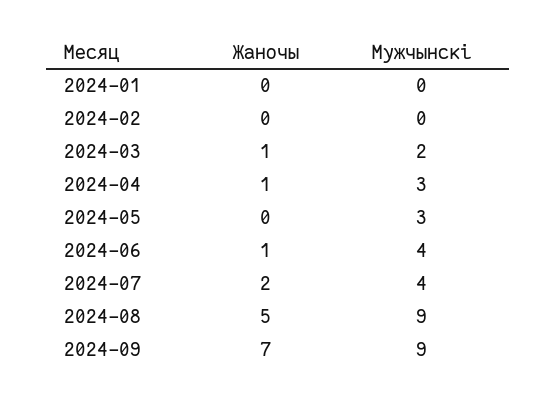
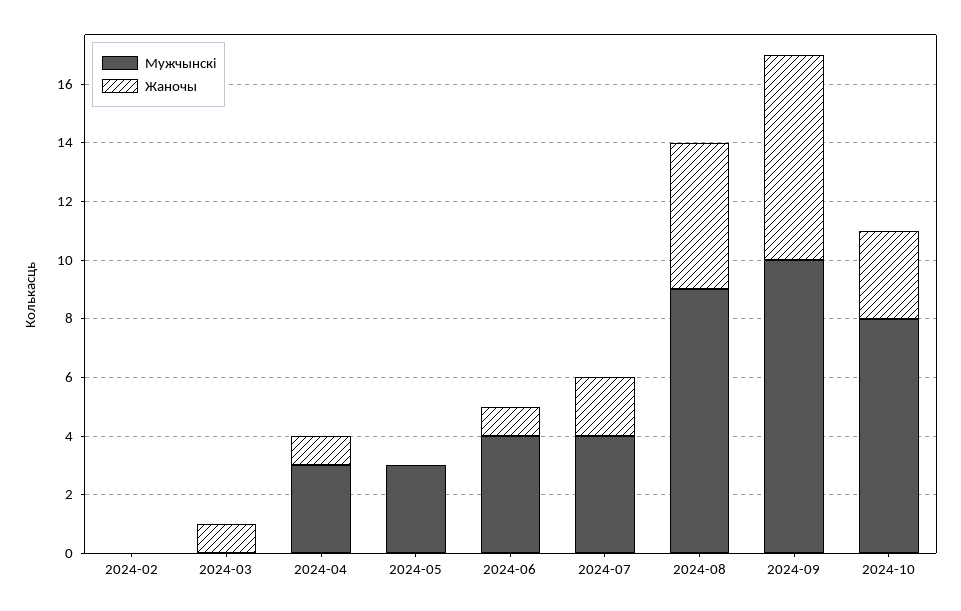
Жаночы, 2024-01: 0 -> none
Мужчынскі, 2024-01: 0 -> none
Мужчынскі, 2024-03: 2 -> 0
Мужчынскі, 2024-09: 9 -> 10
Мужчынскі, 2024-10: none -> 8
Жаночы, 2024-10: none -> 3

